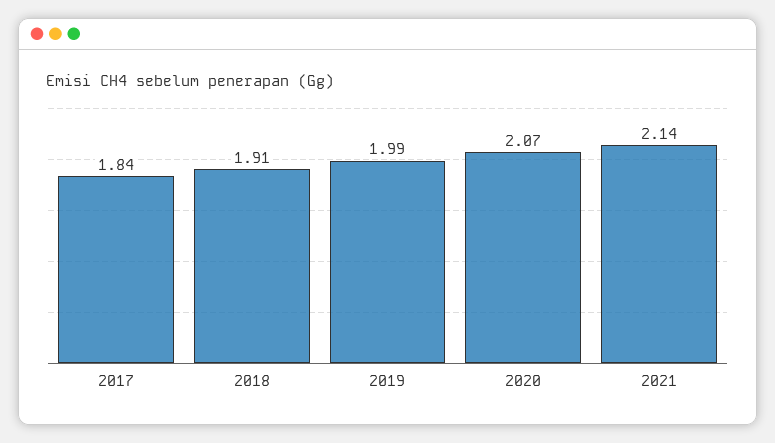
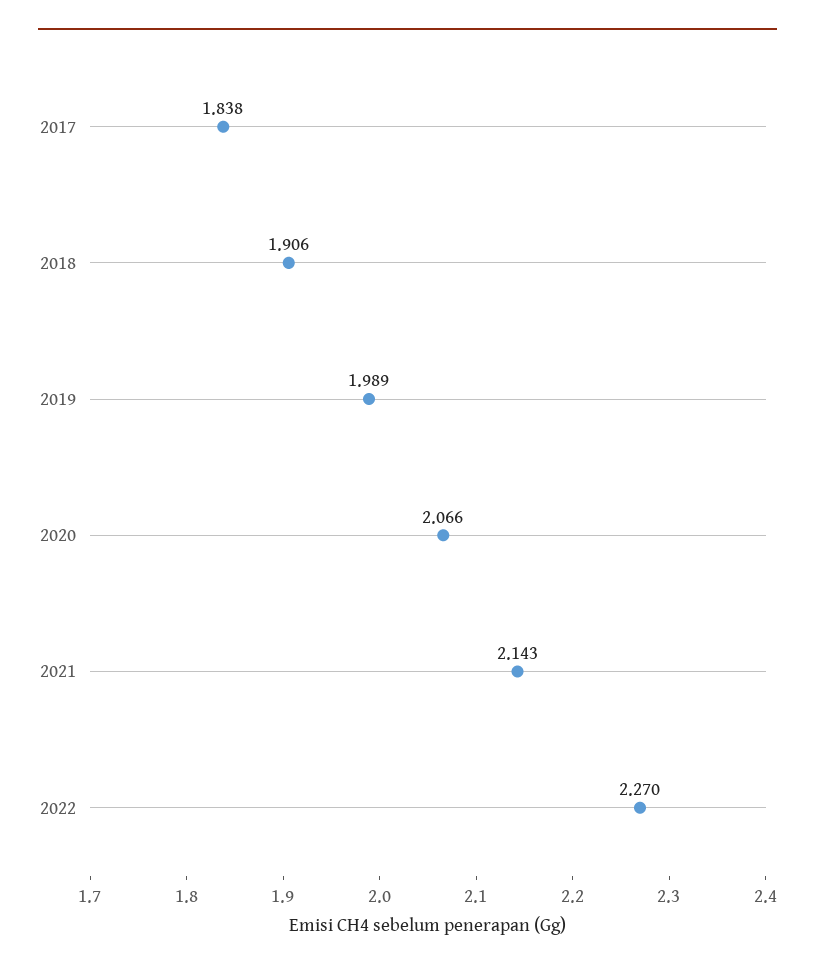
2022: none -> 2.27

